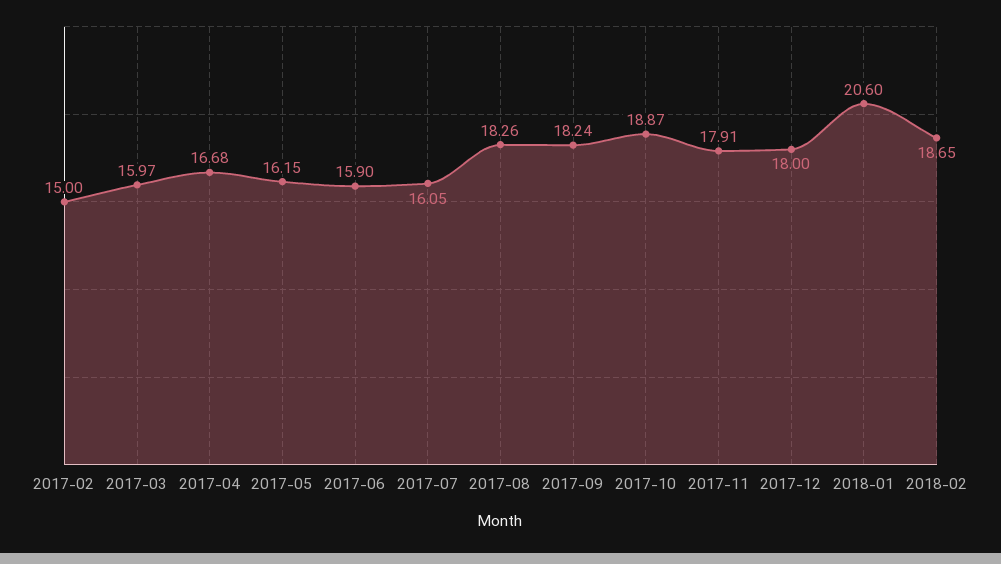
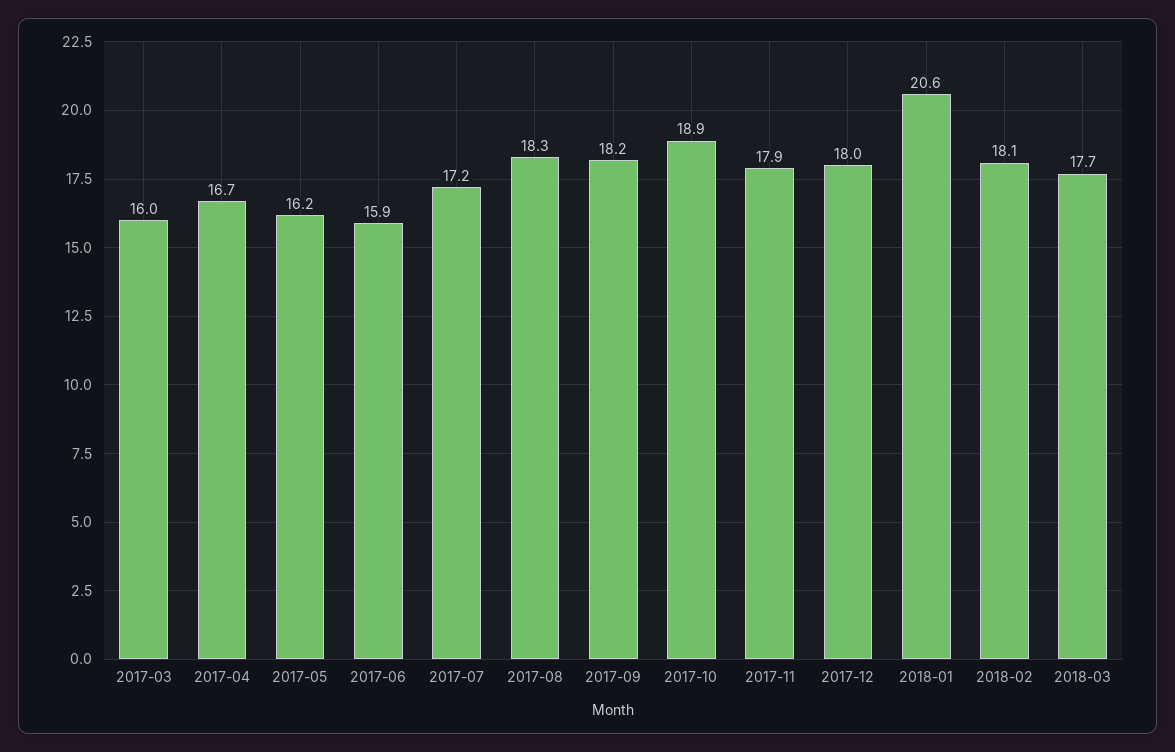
2017-02: 15 -> none
2017-07: 16.05 -> 17.2
2018-02: 18.65 -> 18.1
2018-03: none -> 17.7

